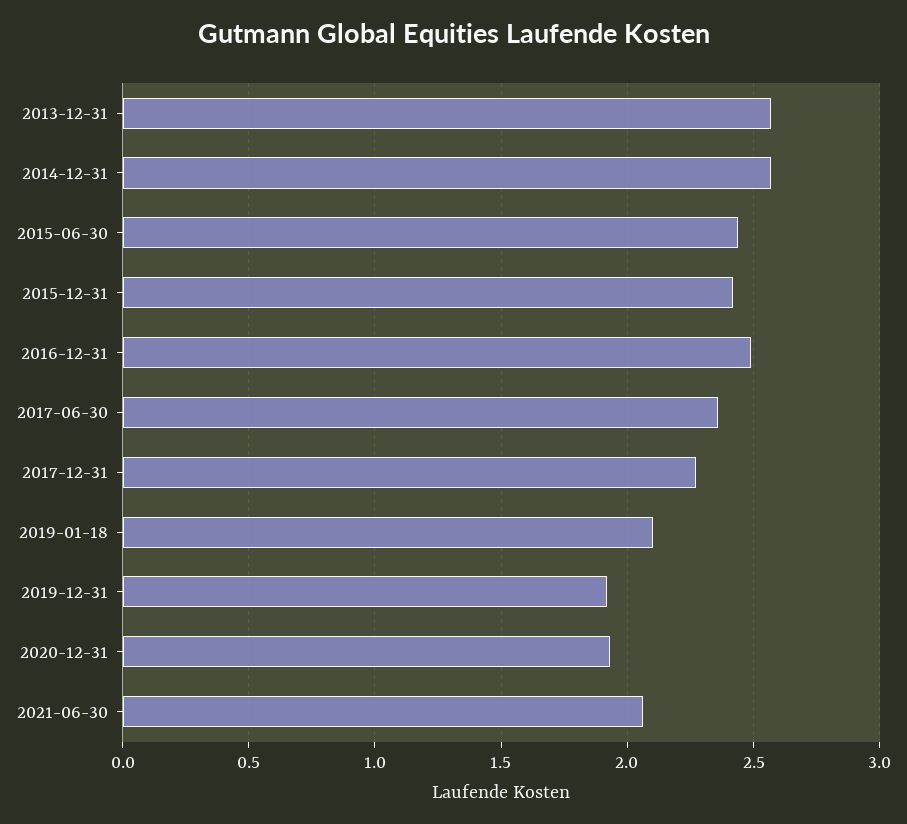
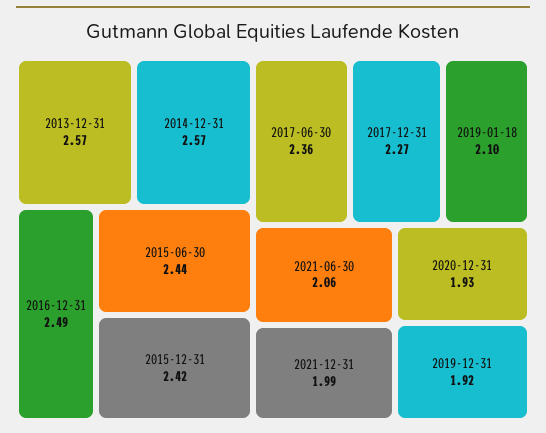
2021-12-31: none -> 1.99

